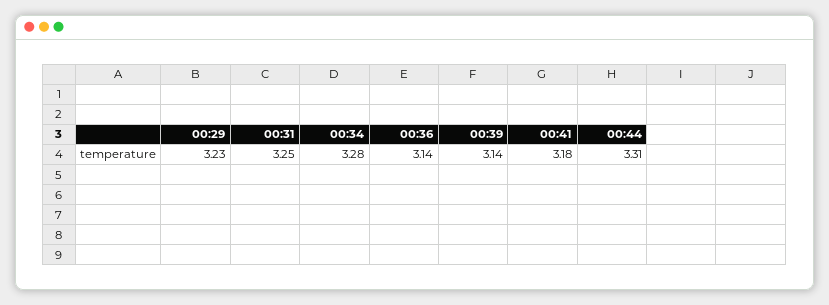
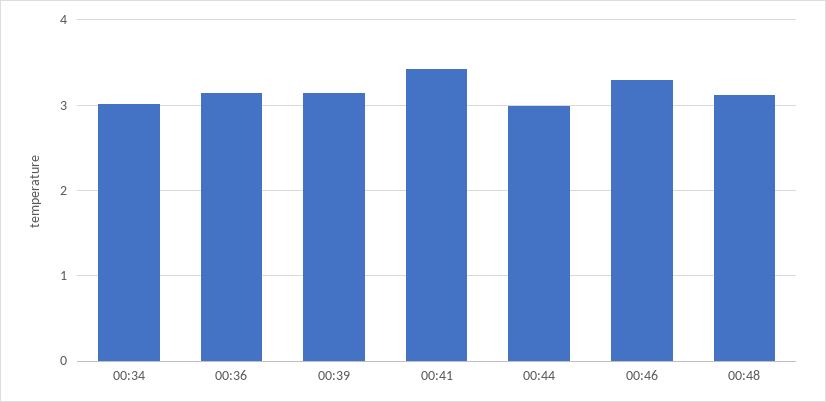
00:29: 3.23 -> none
00:31: 3.25 -> none
00:34: 3.28 -> 3
00:41: 3.18 -> 3.4
00:44: 3.31 -> 3
00:46: none -> 3.3
00:48: none -> 3.1

